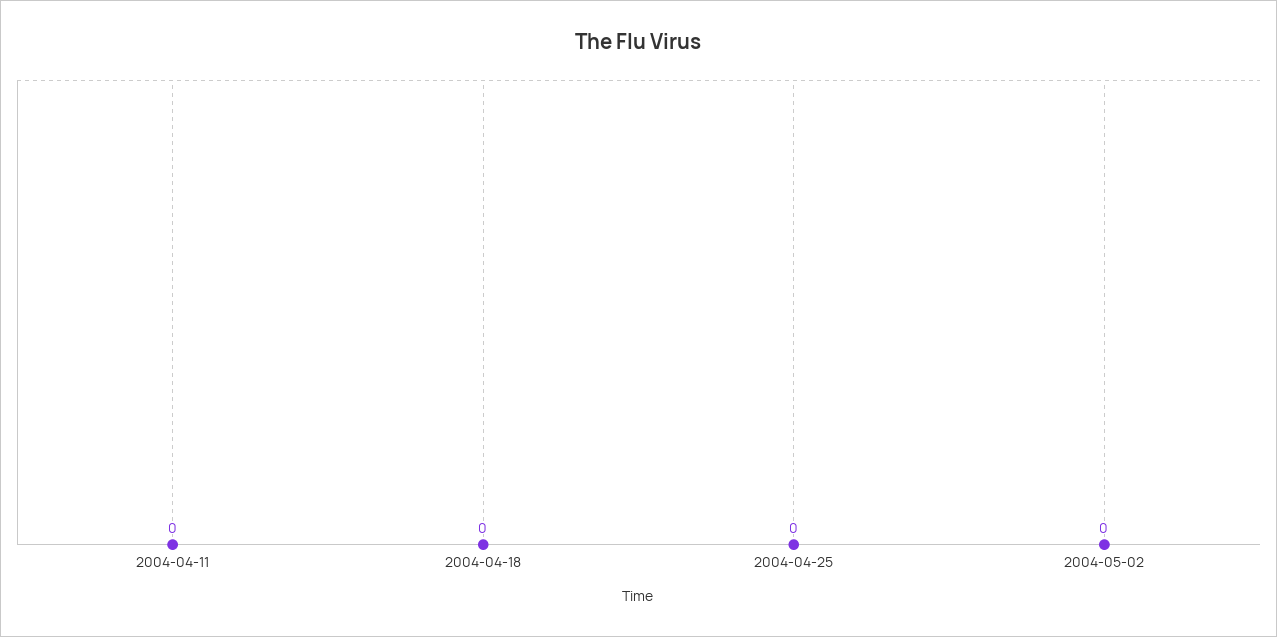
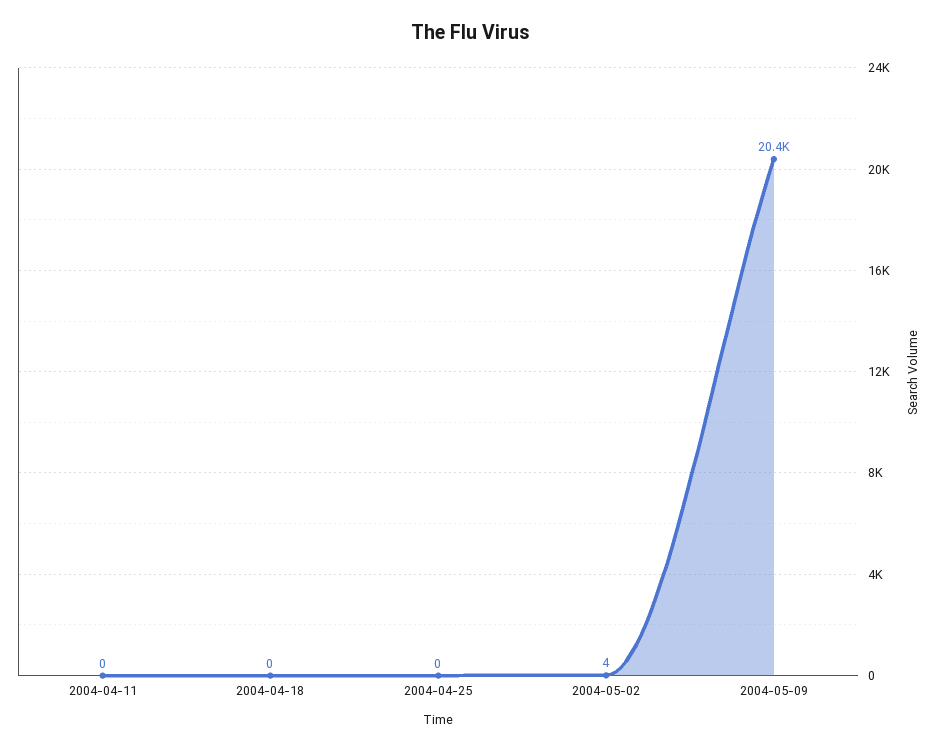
2004-05-02: 0 -> 4
2004-05-09: none -> 20400

